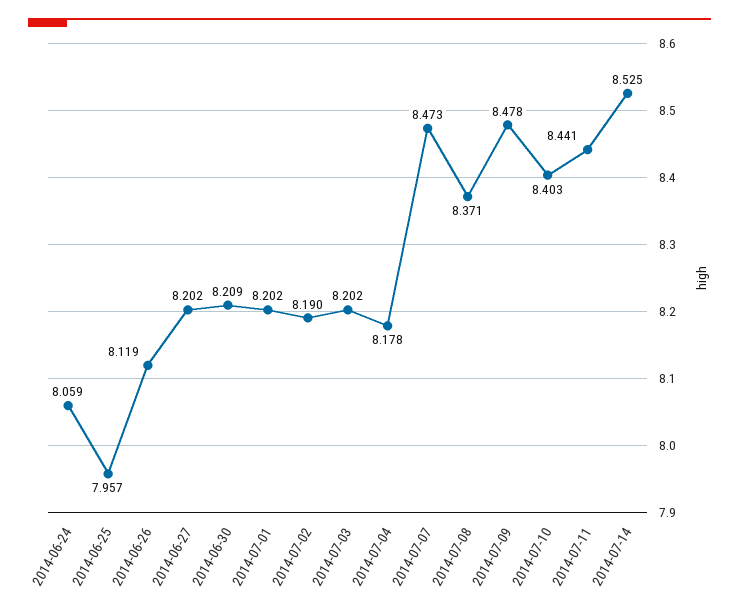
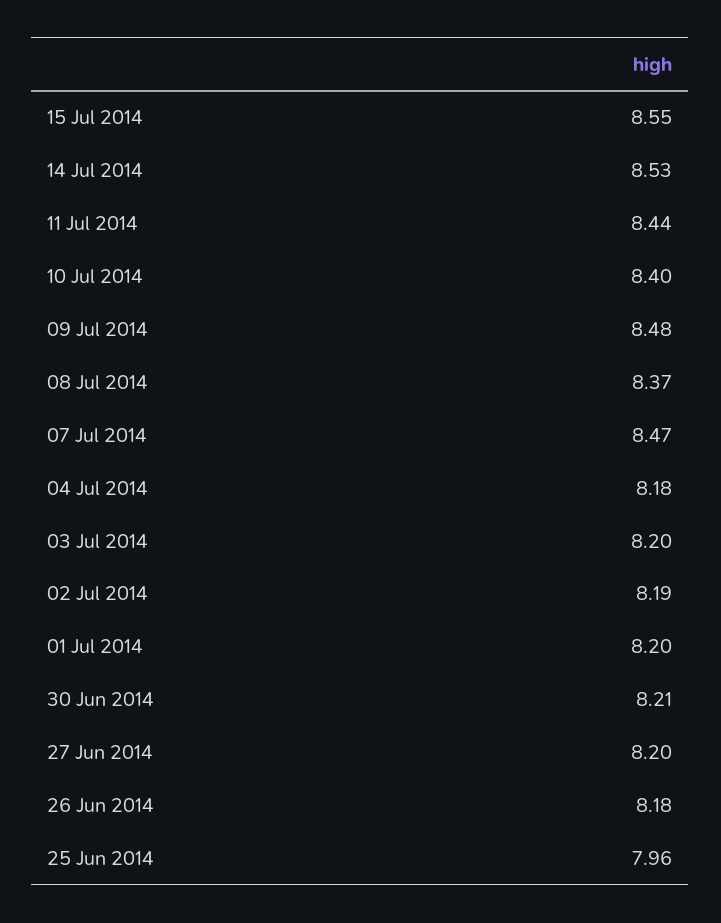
2014-06-24: 8.059 -> none
2014-06-26: 8.119 -> 8.18
15 Jul 2014: none -> 8.55

